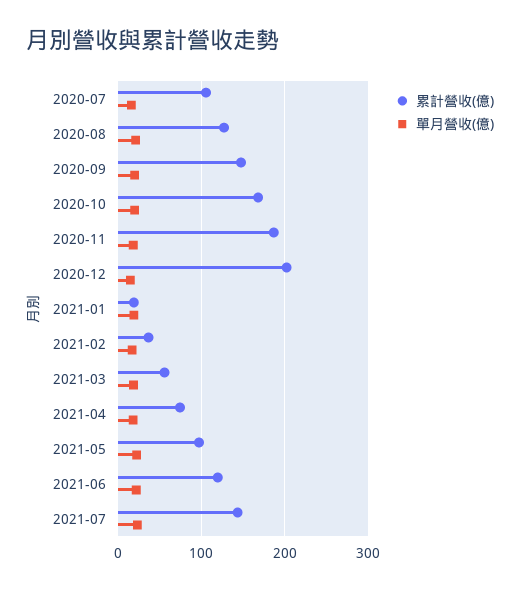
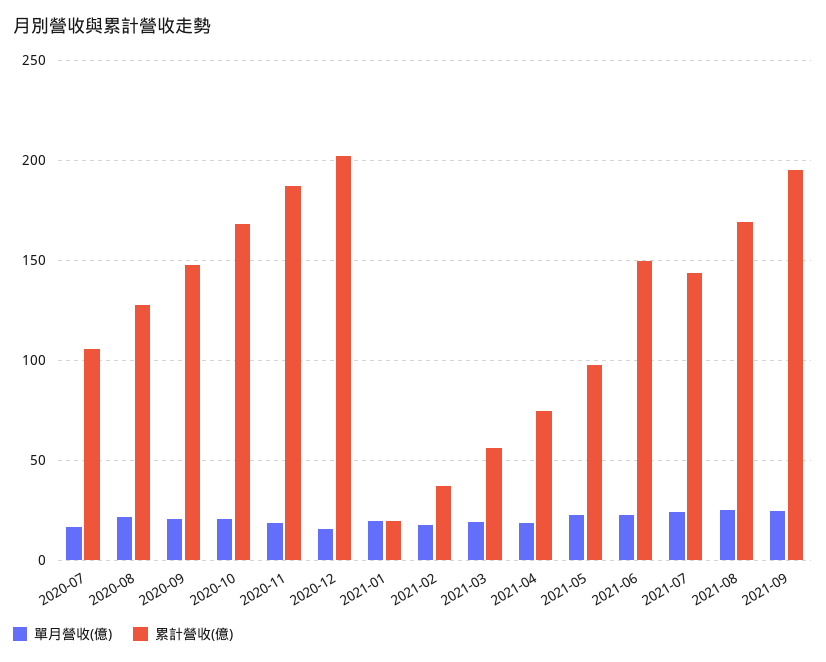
累計營收(億), 2021-06: 120 -> 150
單月營收(億), 2021-08: none -> 25
累計營收(億), 2021-08: none -> 170
單月營收(億), 2021-09: none -> 25
累計營收(億), 2021-09: none -> 195

